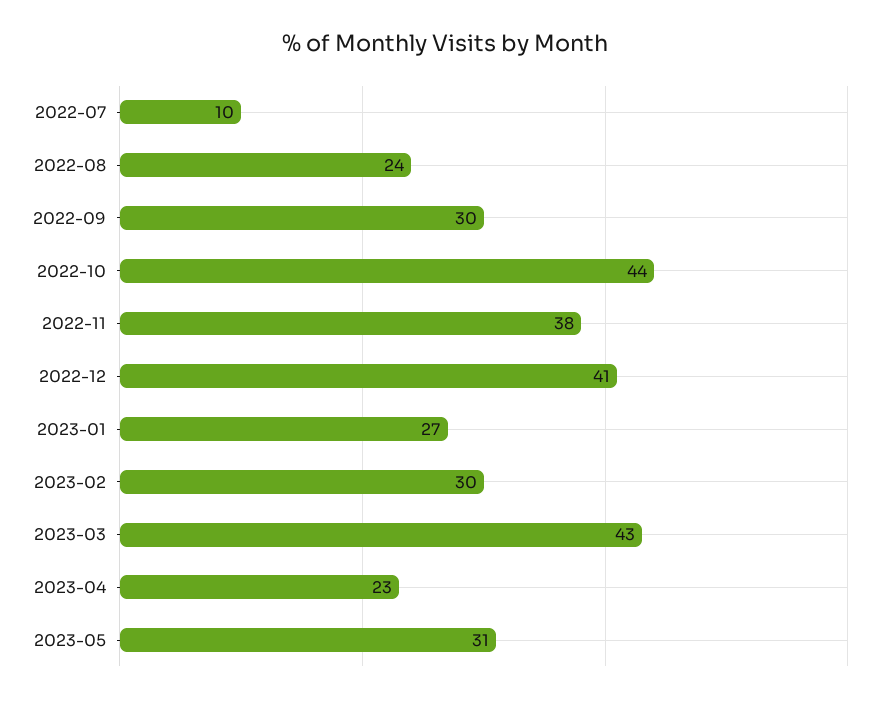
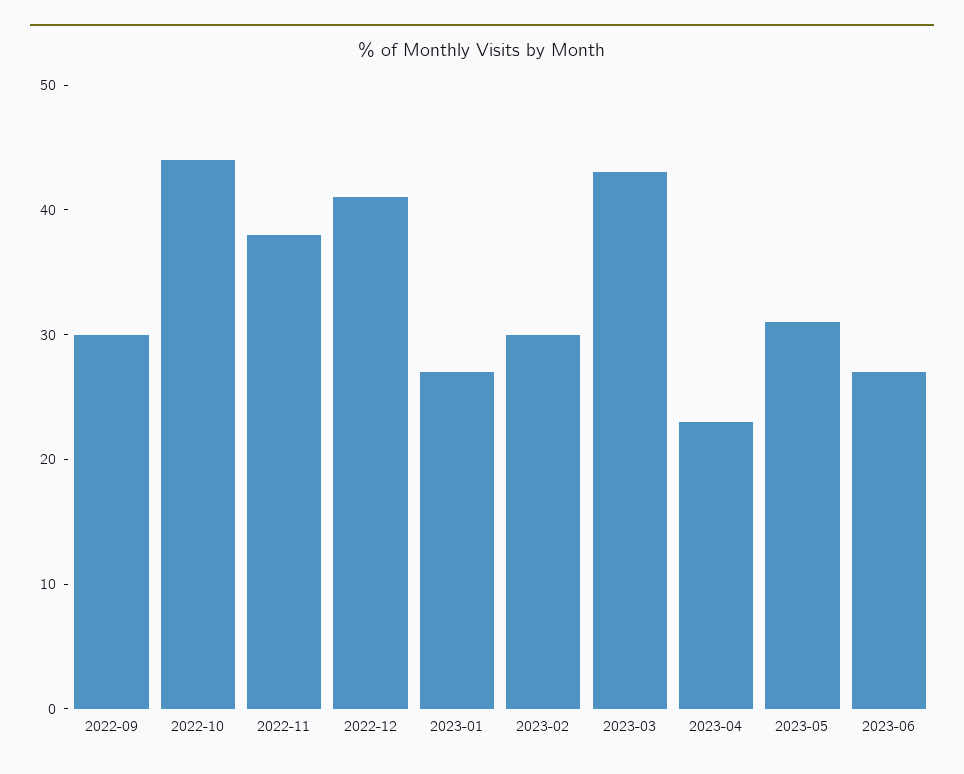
2022-07: 10 -> none
2022-08: 24 -> none
2023-06: none -> 27

